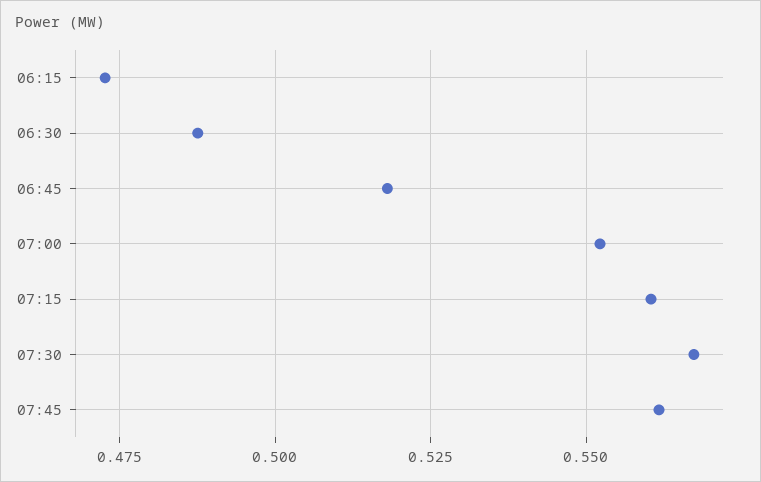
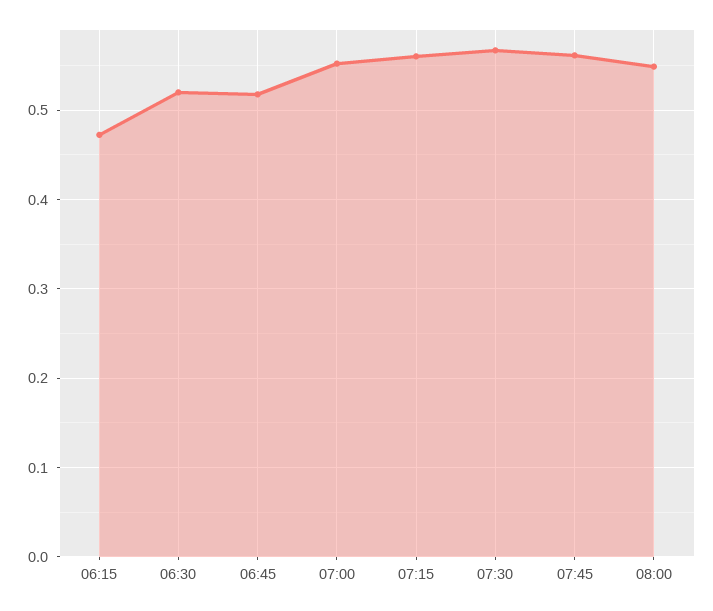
06:30: 0.4875 -> 0.52
08:00: none -> 0.55

